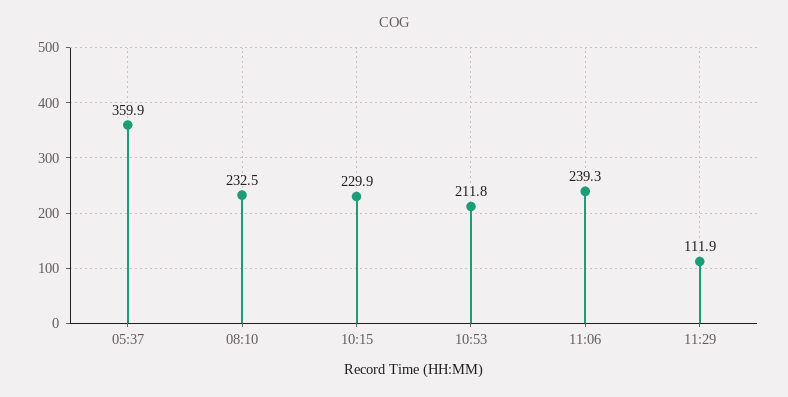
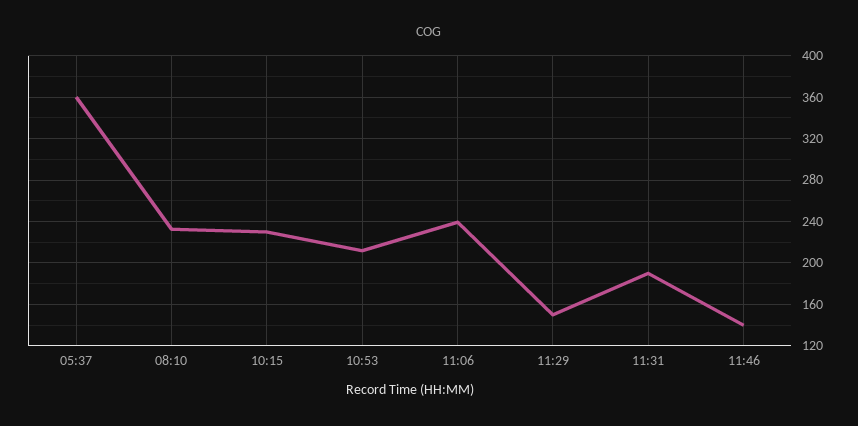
11:29: 111.9 -> 150
11:31: none -> 190
11:46: none -> 140

